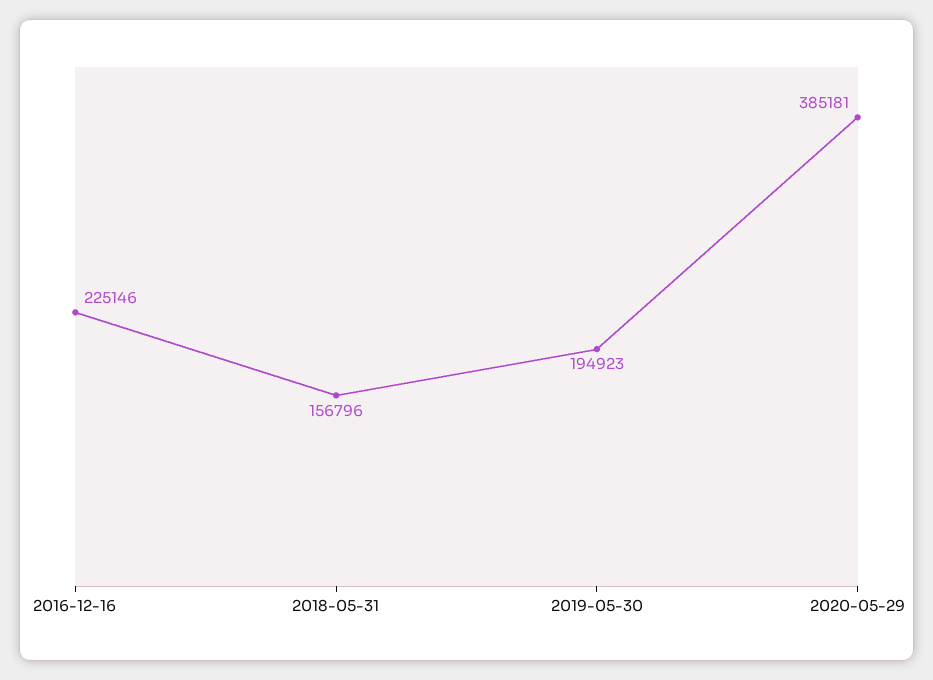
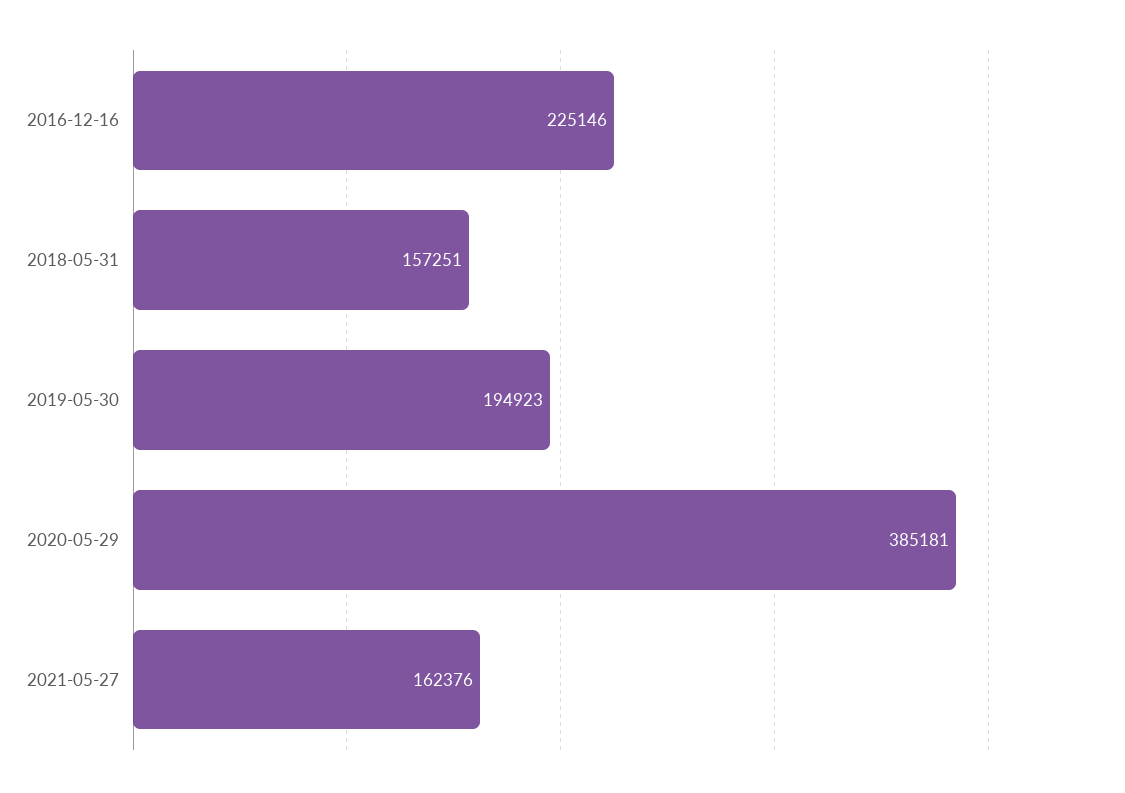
2018-05-31: 156796 -> 157251
2021-05-27: none -> 162376

